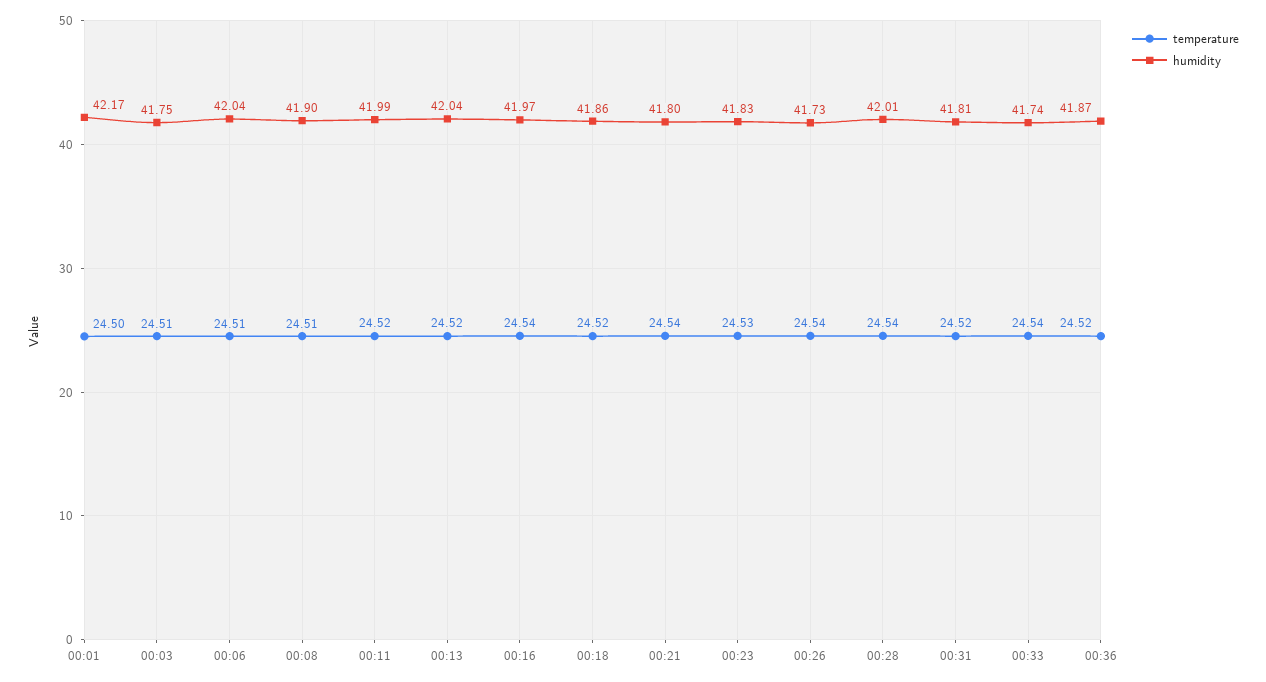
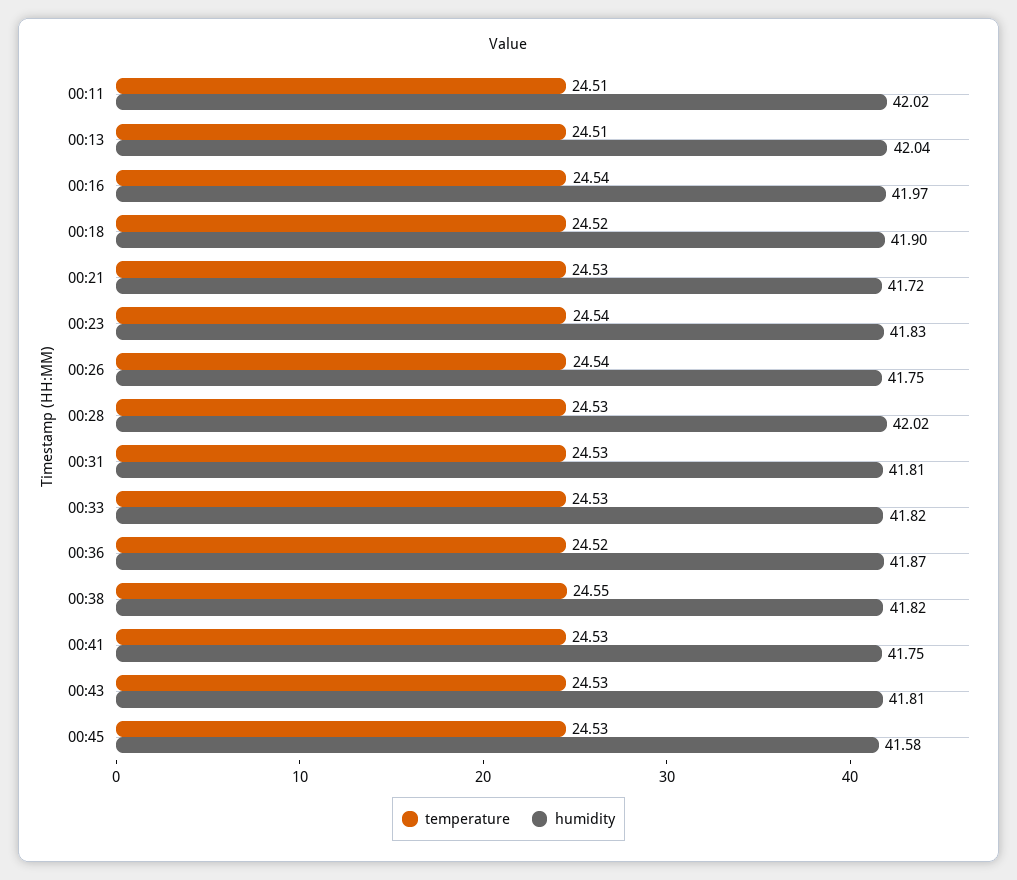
temperature, 00:01: 24.5 -> none
humidity, 00:01: 42.17 -> none
temperature, 00:03: 24.51 -> none
humidity, 00:03: 41.75 -> none
temperature, 00:06: 24.51 -> none
humidity, 00:06: 42.04 -> none
temperature, 00:08: 24.51 -> none
humidity, 00:08: 41.9 -> none
temperature, 00:11: 24.52 -> 24.51
humidity, 00:11: 41.99 -> 42.02
temperature, 00:13: 24.52 -> 24.51
humidity, 00:18: 41.86 -> 41.9
temperature, 00:21: 24.54 -> 24.53
humidity, 00:21: 41.8 -> 41.72
temperature, 00:23: 24.53 -> 24.54
humidity, 00:26: 41.73 -> 41.75
temperature, 00:28: 24.54 -> 24.53
humidity, 00:28: 42.01 -> 42.02
temperature, 00:31: 24.52 -> 24.53
temperature, 00:33: 24.54 -> 24.53
humidity, 00:33: 41.74 -> 41.82
temperature, 00:38: none -> 24.55
humidity, 00:38: none -> 41.82
temperature, 00:41: none -> 24.53
humidity, 00:41: none -> 41.75
temperature, 00:43: none -> 24.53
humidity, 00:43: none -> 41.81
temperature, 00:45: none -> 24.53
humidity, 00:45: none -> 41.58

